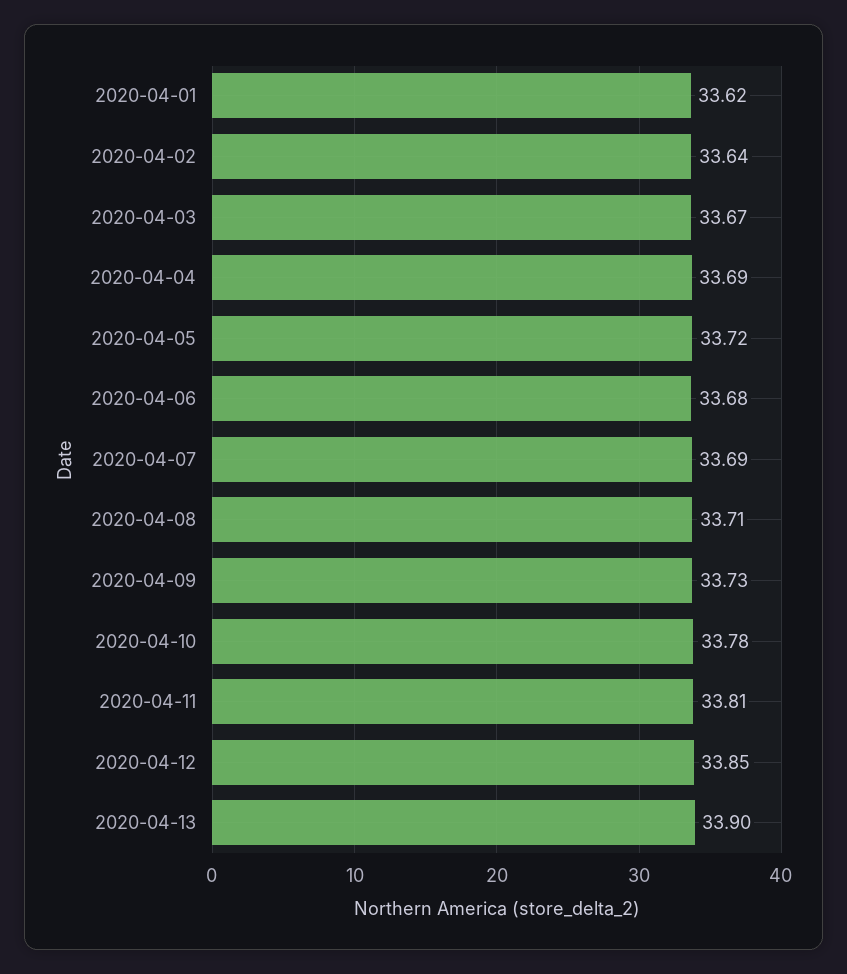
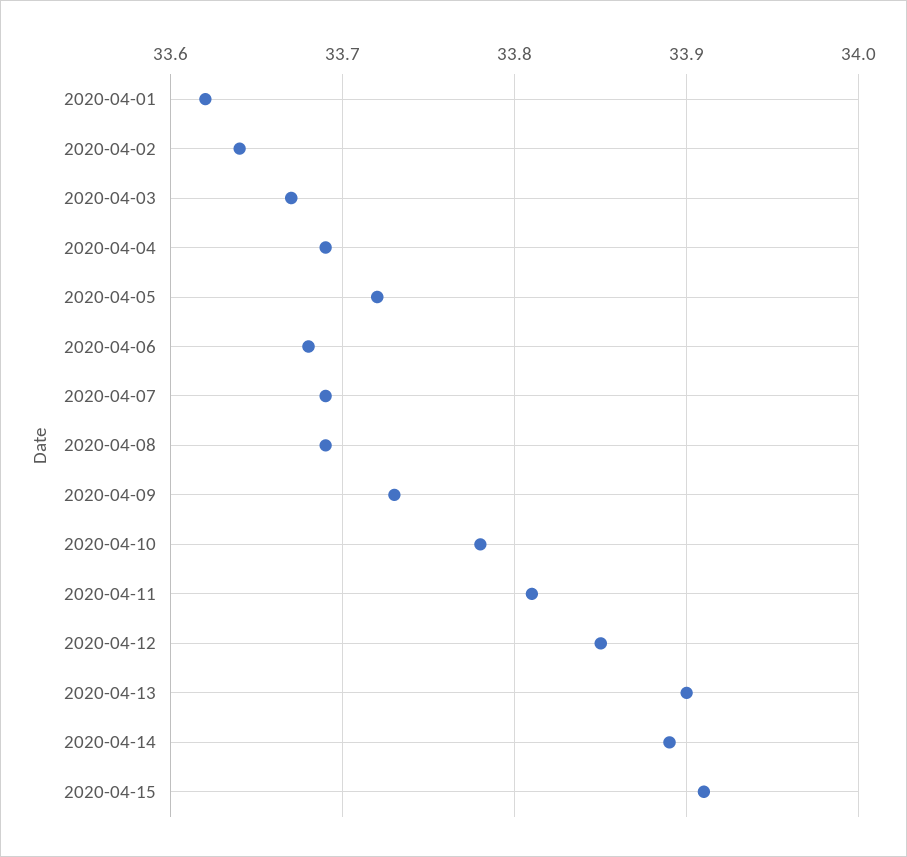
2020-04-08: 33.71 -> 33.69
2020-04-14: none -> 33.89
2020-04-15: none -> 33.91

